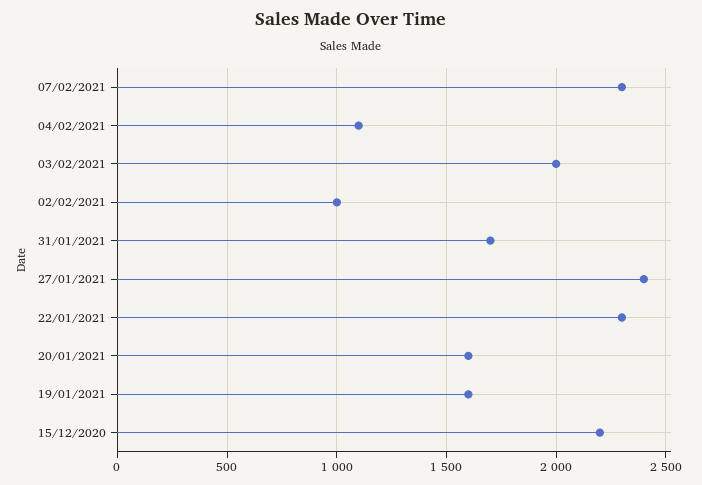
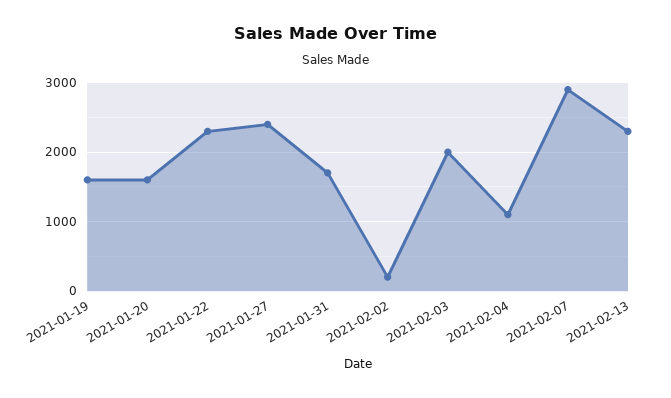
07/02/2021: 2300 -> 2900
02/02/2021: 1000 -> 200
15/12/2020: 2200 -> none
2021-02-13: none -> 2300

